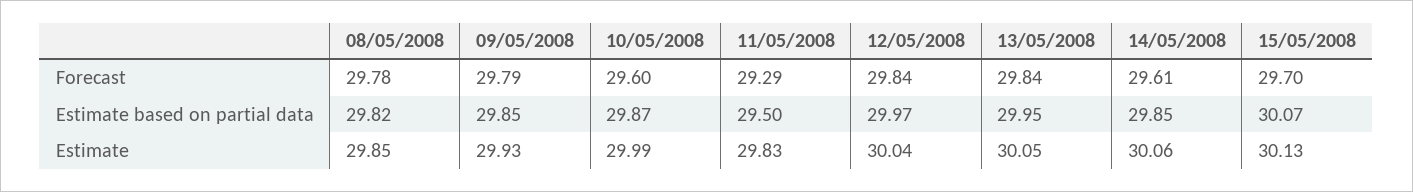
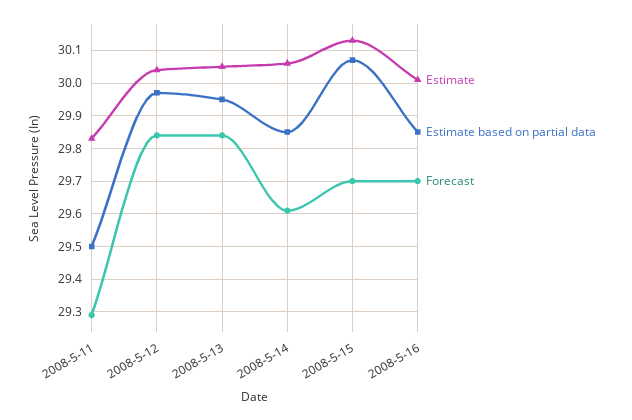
Forecast, 08/05/2008: 29.78 -> none
Forecast, 09/05/2008: 29.79 -> none
Forecast, 10/05/2008: 29.6 -> none
Estimate based on partial data, 08/05/2008: 29.82 -> none
Estimate based on partial data, 09/05/2008: 29.85 -> none
Estimate based on partial data, 10/05/2008: 29.87 -> none
Estimate, 08/05/2008: 29.85 -> none
Estimate, 09/05/2008: 29.93 -> none
Estimate, 10/05/2008: 29.99 -> none
Estimate, 2008-5-16: none -> 30
Estimate based on partial data, 2008-5-16: none -> 29.85
Forecast, 2008-5-16: none -> 29.7

